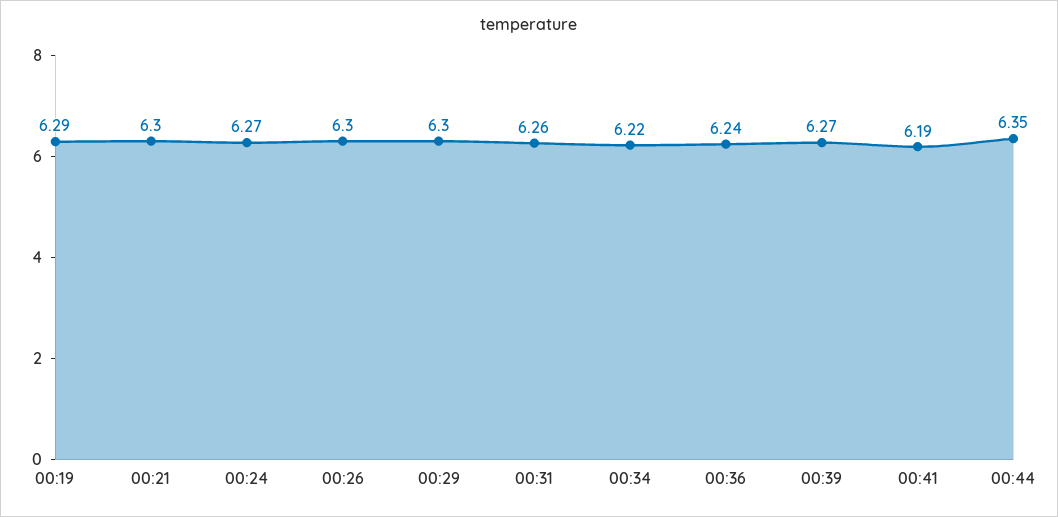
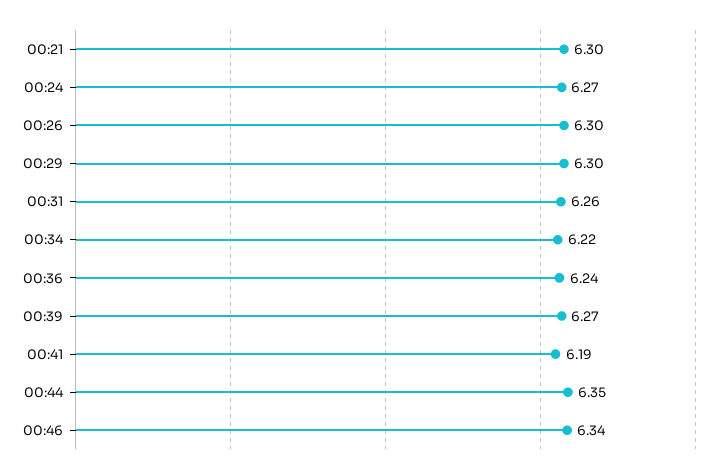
00:19: 6.29 -> none
00:46: none -> 6.34

